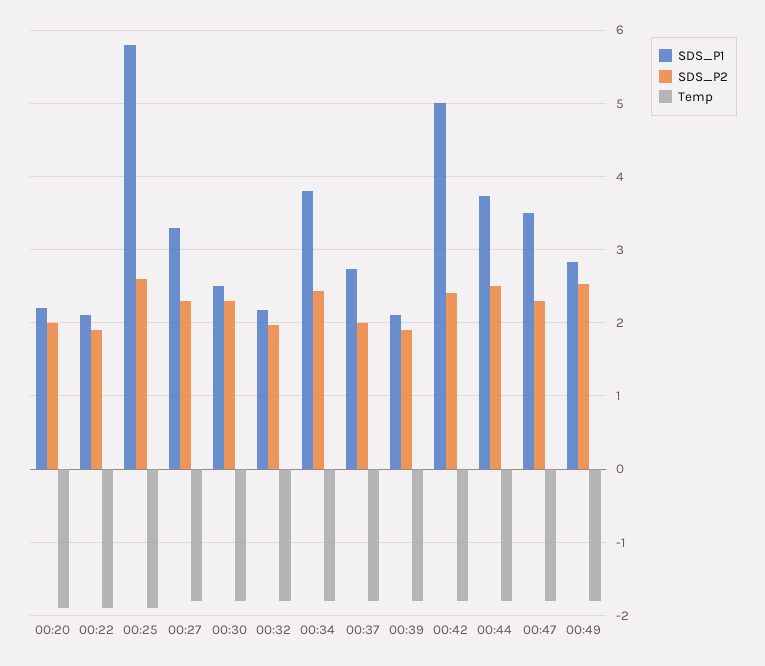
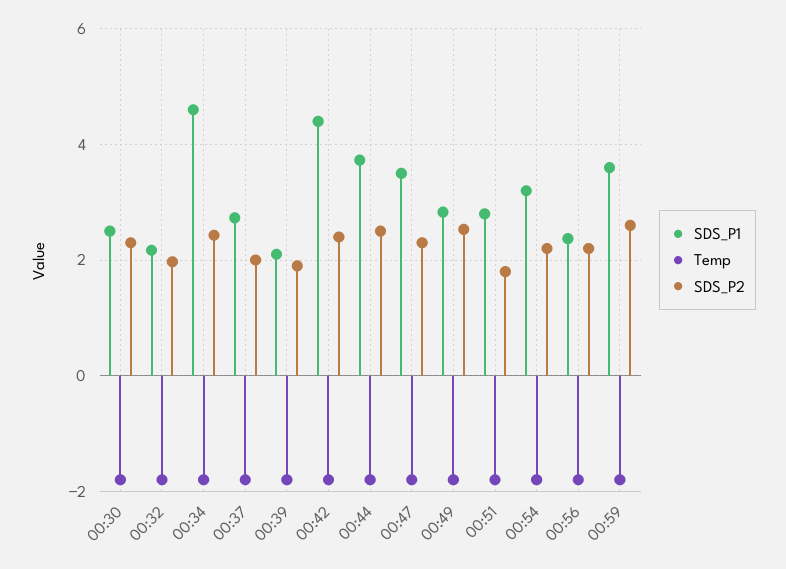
SDS_P1, 00:20: 2.2 -> none
SDS_P2, 00:20: 2 -> none
Temp, 00:20: -1.9 -> none
SDS_P1, 00:22: 2.1 -> none
SDS_P2, 00:22: 1.9 -> none
Temp, 00:22: -1.9 -> none
SDS_P1, 00:25: 5.8 -> none
SDS_P2, 00:25: 2.6 -> none
Temp, 00:25: -1.9 -> none
SDS_P1, 00:27: 3.3 -> none
SDS_P2, 00:27: 2.3 -> none
Temp, 00:27: -1.8 -> none
SDS_P1, 00:34: 3.8 -> 4.6
SDS_P1, 00:42: 5 -> 4.4
SDS_P1, 00:51: none -> 2.8
Temp, 00:51: none -> -1.8
SDS_P2, 00:51: none -> 1.8
SDS_P1, 00:54: none -> 3.2
Temp, 00:54: none -> -1.8
SDS_P2, 00:54: none -> 2.2
SDS_P1, 00:56: none -> 2.4
Temp, 00:56: none -> -1.8
SDS_P2, 00:56: none -> 2.2
SDS_P1, 00:59: none -> 3.6
Temp, 00:59: none -> -1.8
SDS_P2, 00:59: none -> 2.6

